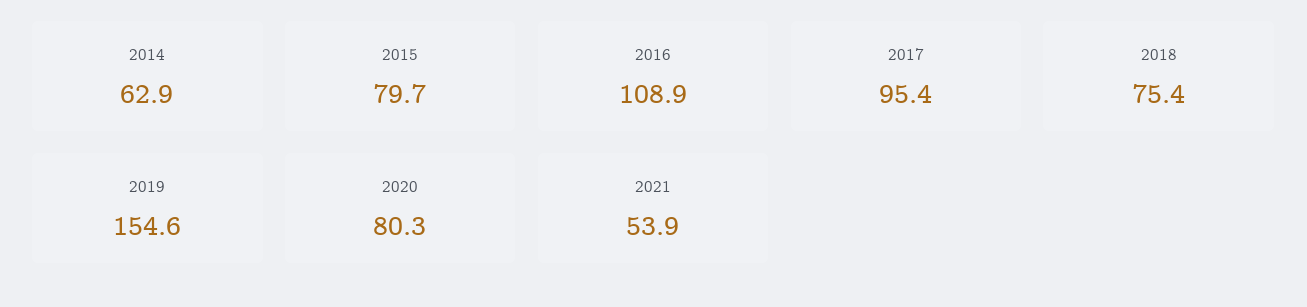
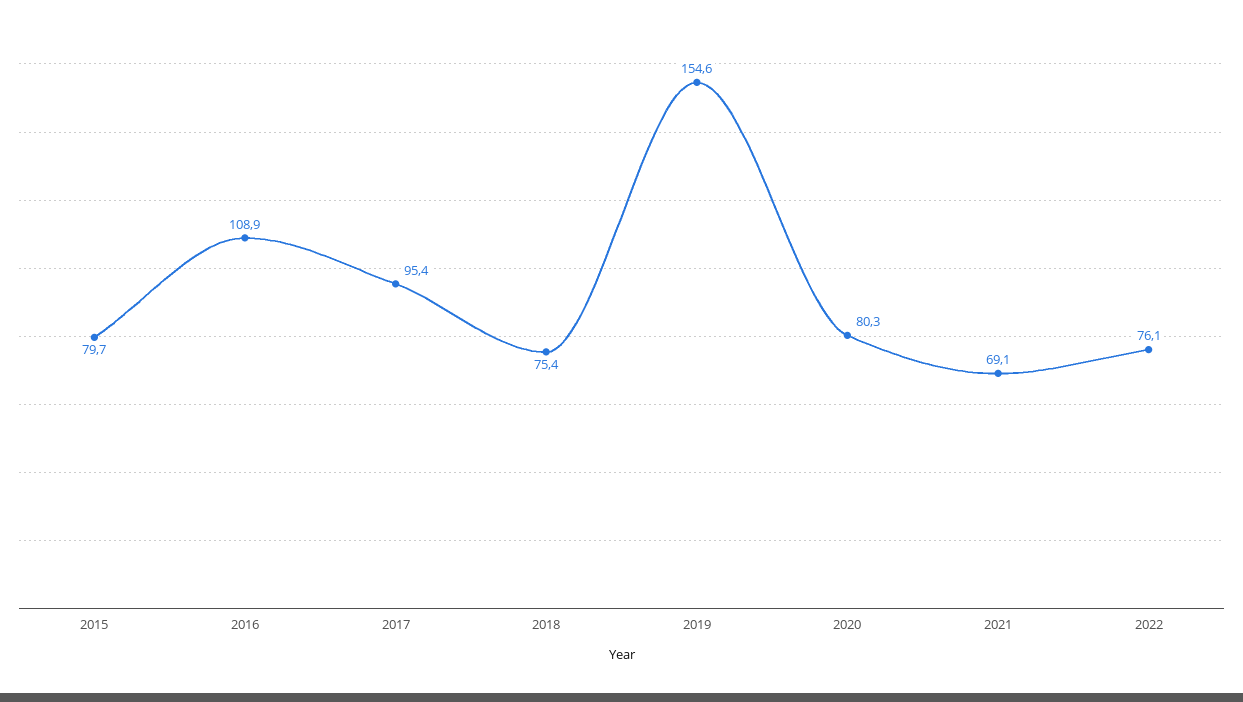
2014: 62.9 -> none
2021: 53.9 -> 69.1
2022: none -> 76.1

